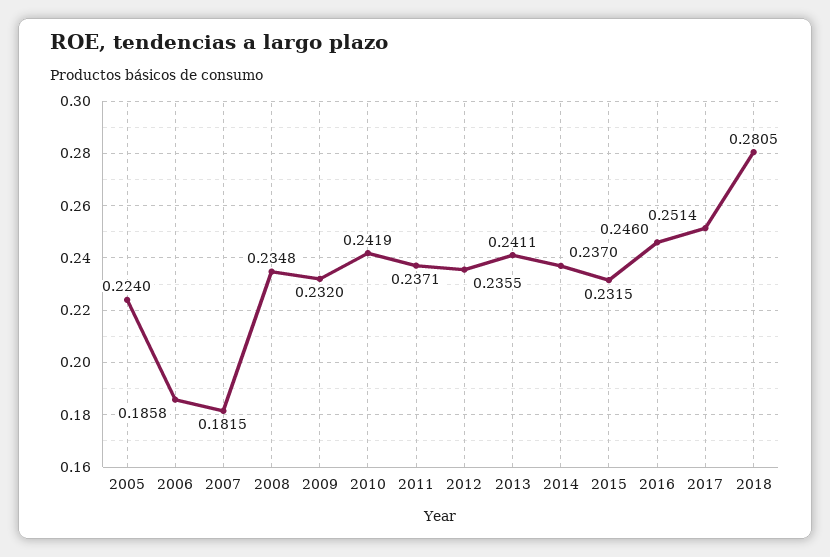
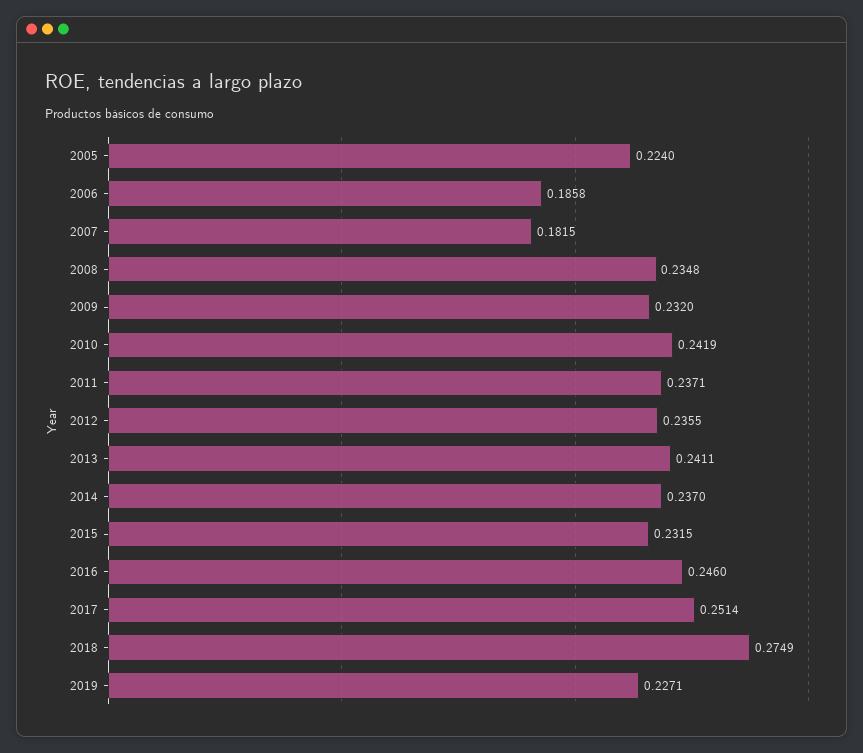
2018: 0.2805 -> 0.2749
2019: none -> 0.2271

